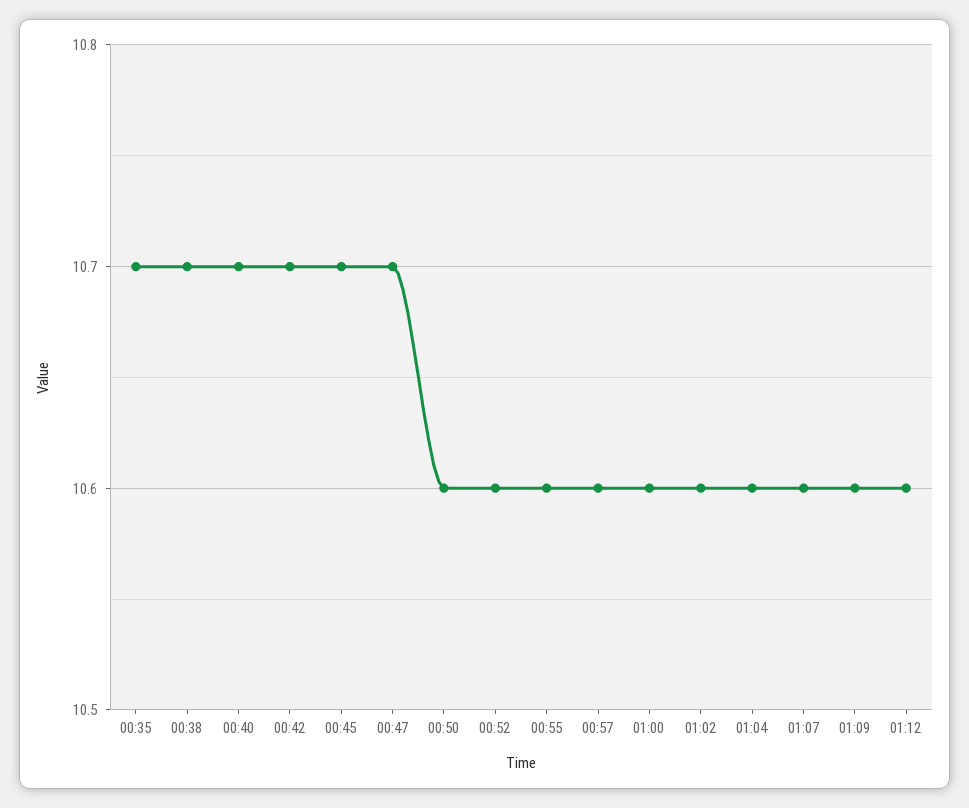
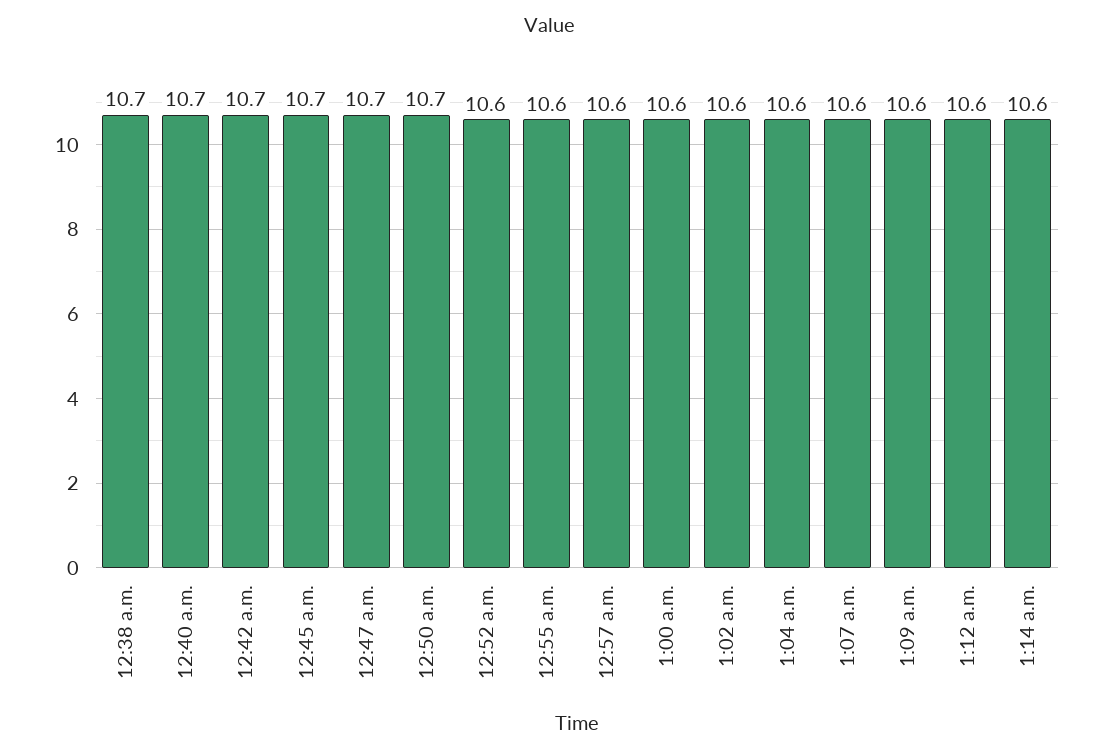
00:35: 10.7 -> none
00:50: 10.6 -> 10.7
1:14 a.m.: none -> 10.6

